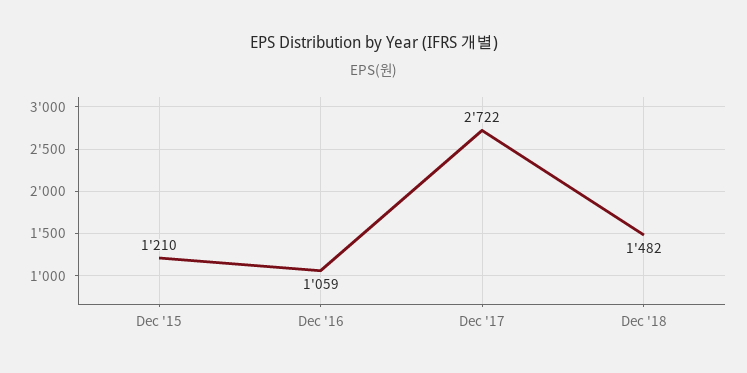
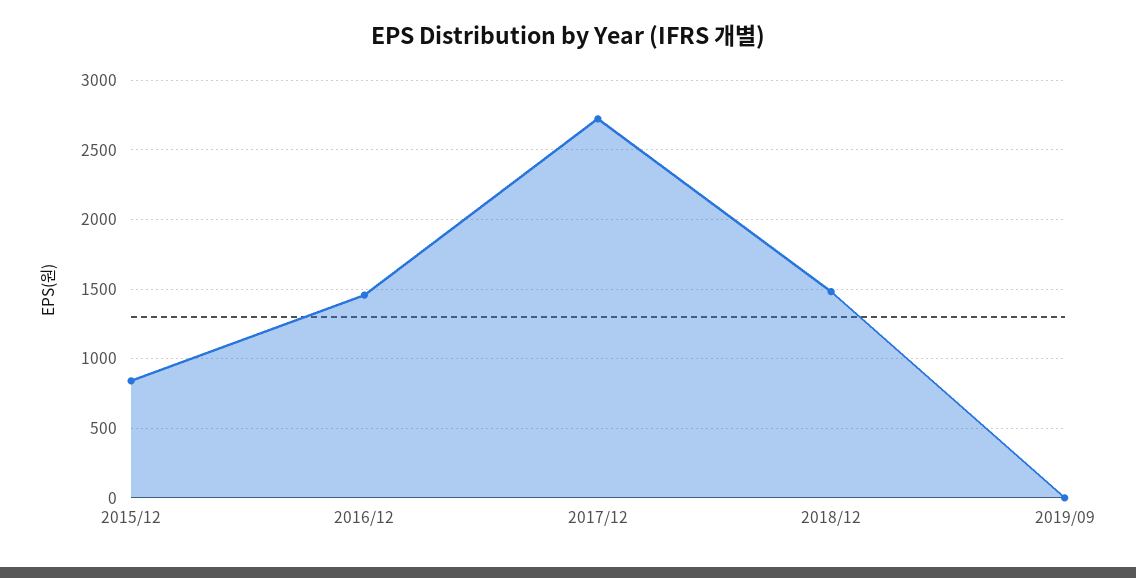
Dec '15: 1210 -> 850
Dec '16: 1059 -> 1450
2019/09: none -> 0

